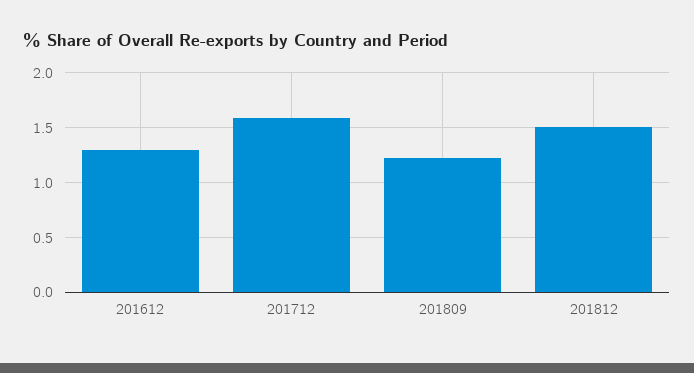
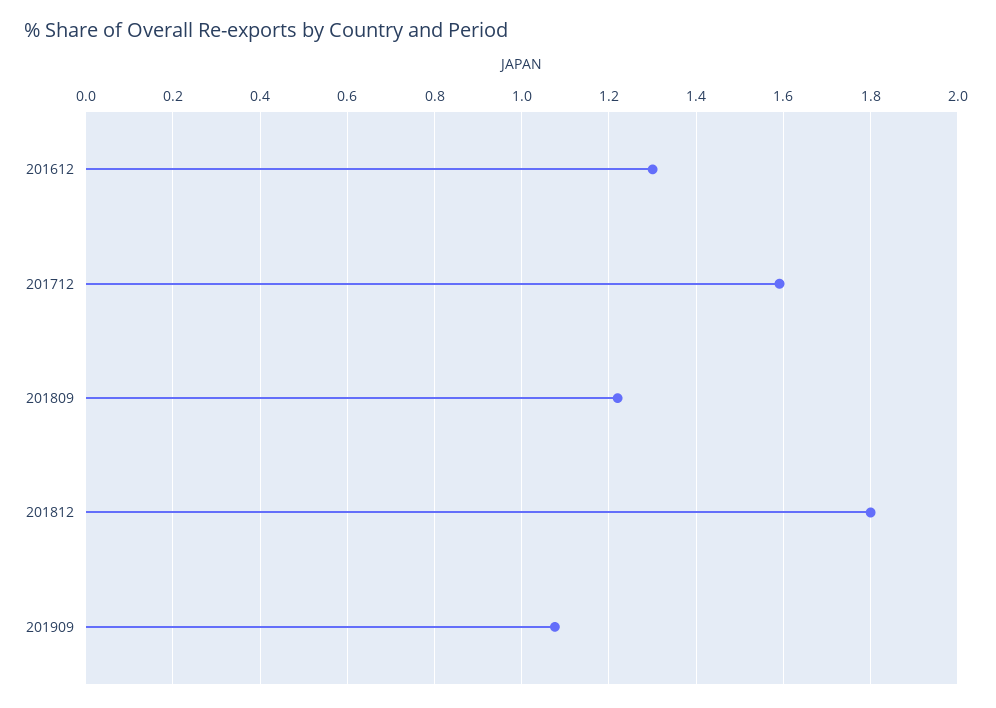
201812: 1.5 -> 1.8
201909: none -> 1.08

